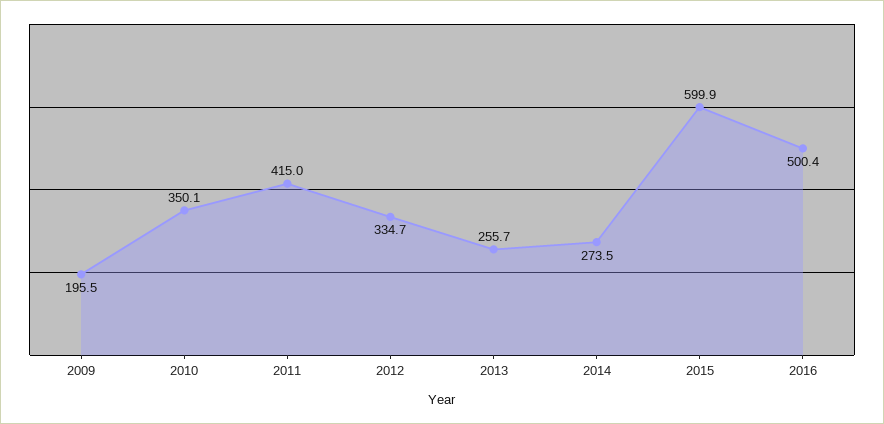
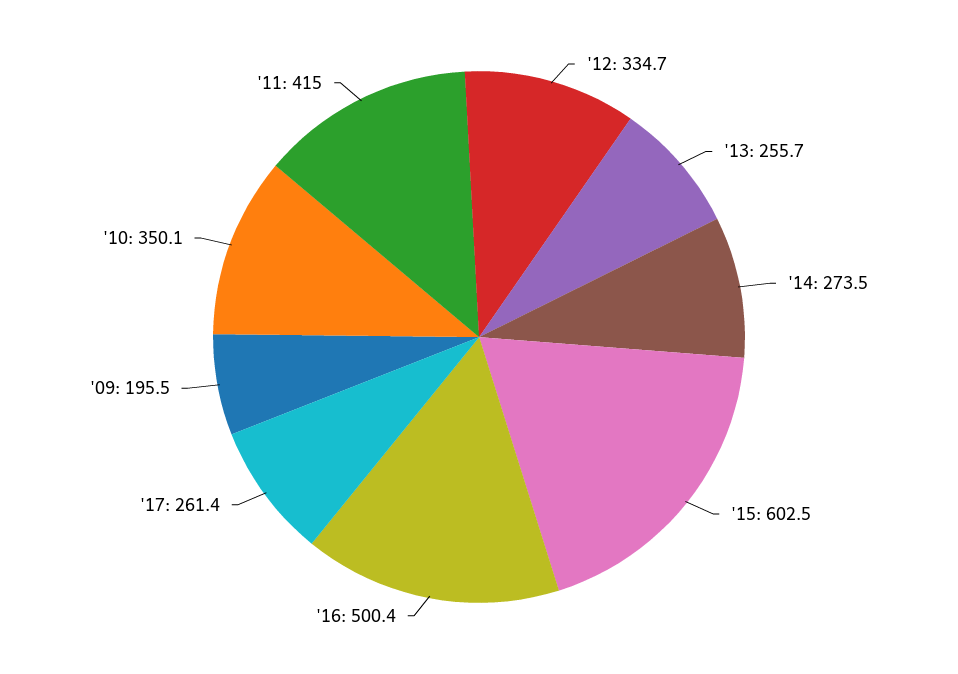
2015: 599.9 -> 602.5
'17: none -> 261.4

